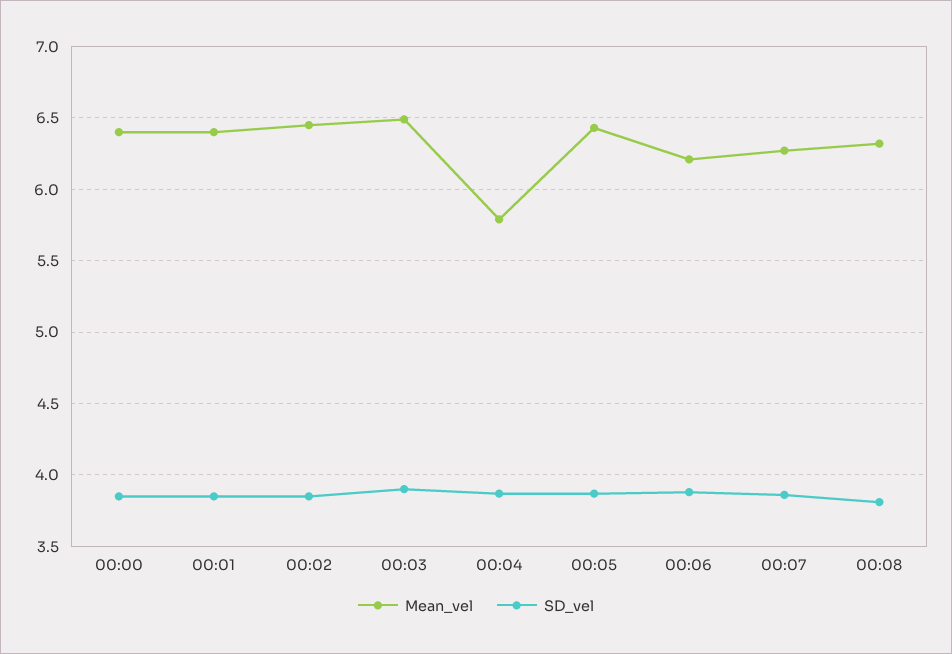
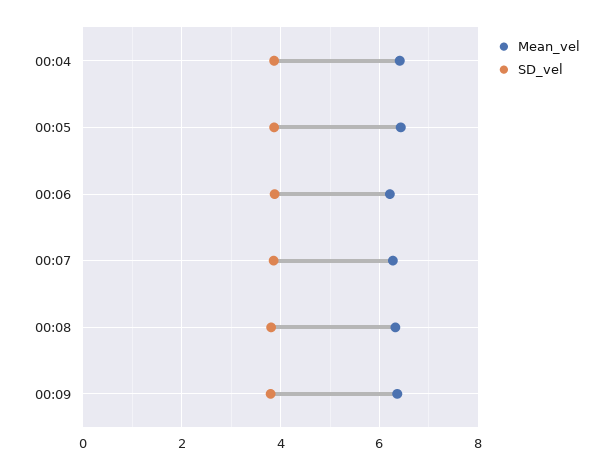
Mean_vel, 00:00: 6.4 -> none
SD_vel, 00:00: 3.85 -> none
Mean_vel, 00:01: 6.4 -> none
SD_vel, 00:01: 3.85 -> none
Mean_vel, 00:02: 6.45 -> none
SD_vel, 00:02: 3.85 -> none
Mean_vel, 00:03: 6.5 -> none
SD_vel, 00:03: 3.9 -> none
Mean_vel, 00:04: 5.8 -> 6.4
Mean_vel, 00:09: none -> 6.4
SD_vel, 00:09: none -> 3.8

